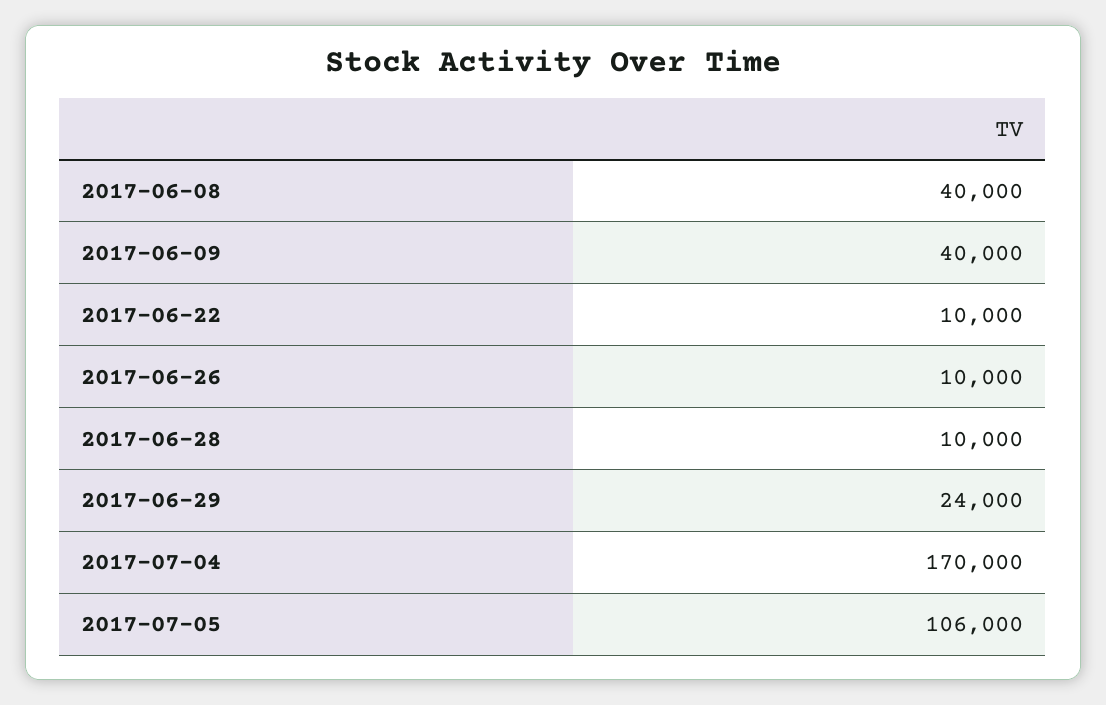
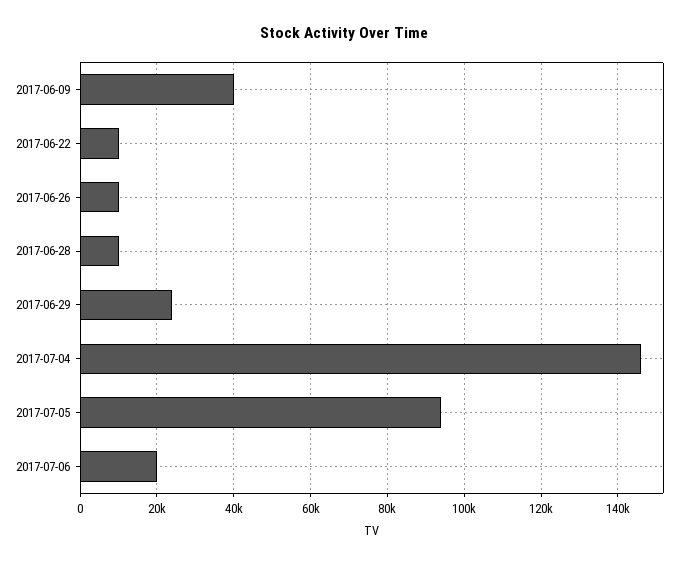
2017-06-08: 40000 -> none
2017-07-04: 170000 -> 146000
2017-07-05: 106000 -> 94000
2017-07-06: none -> 20000

